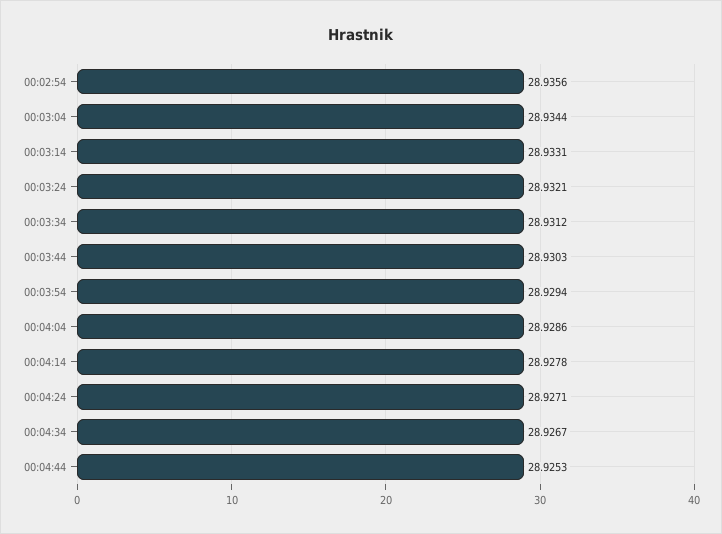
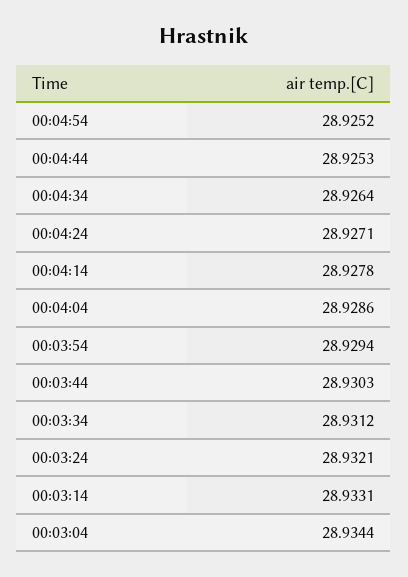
00:02:54: 28.9356 -> none
00:04:34: 28.9267 -> 28.9264
00:04:54: none -> 28.9252

